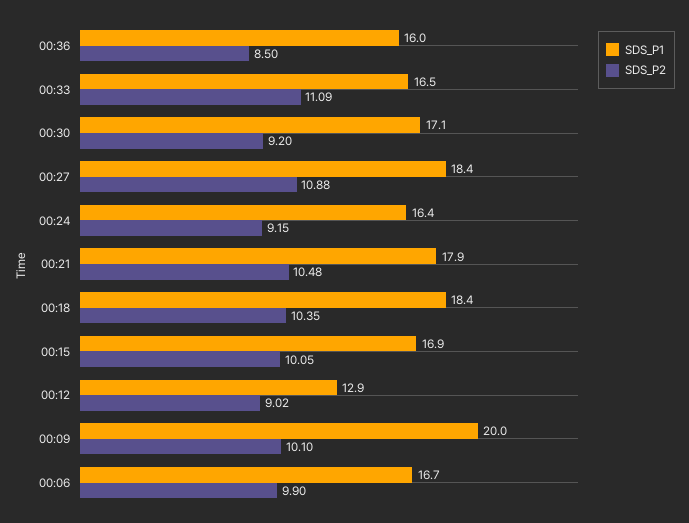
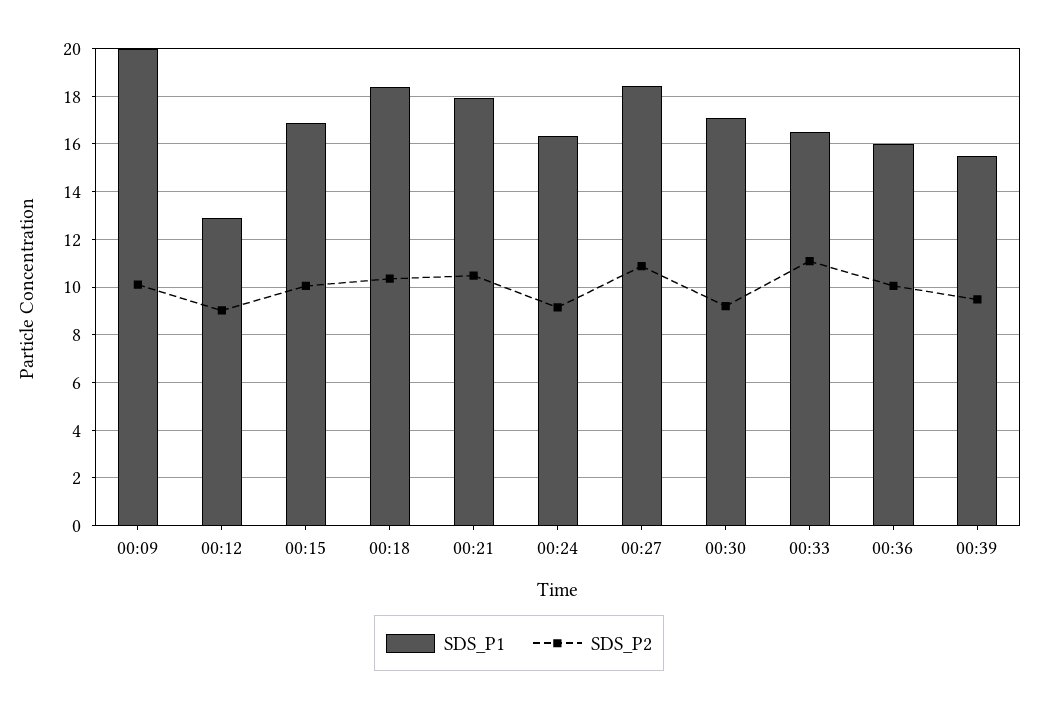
SDS_P2, 00:36: 8.5 -> 10
SDS_P1, 00:06: 16.7 -> none
SDS_P2, 00:06: 9.9 -> none
SDS_P1, 00:39: none -> 15.5
SDS_P2, 00:39: none -> 9.5

